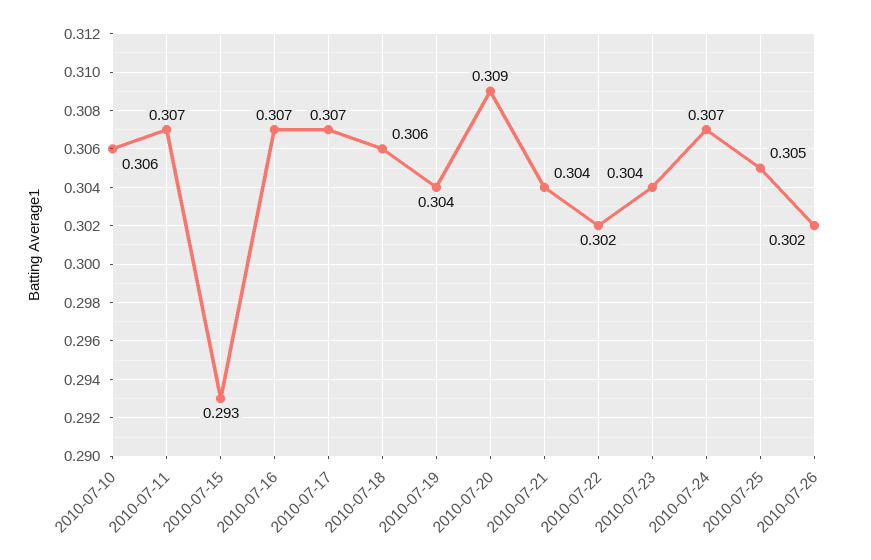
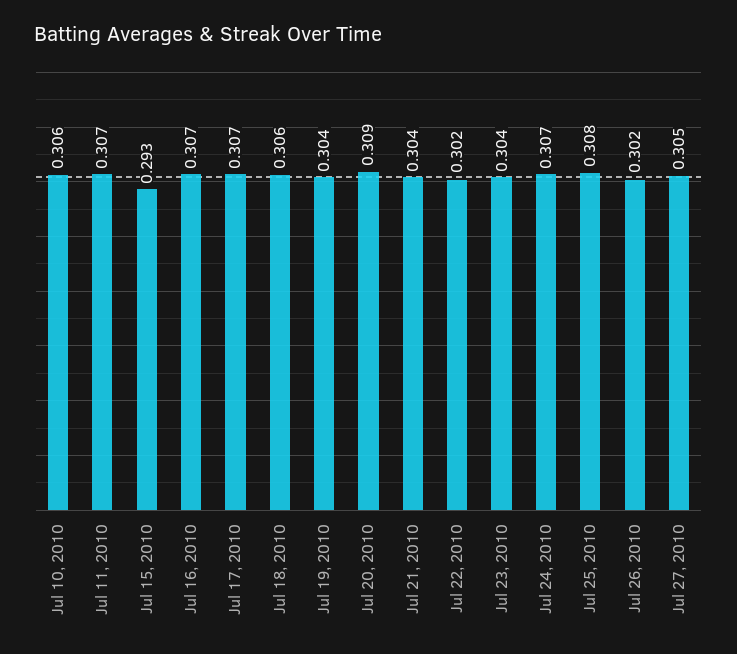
2010-07-25: 0.305 -> 0.308
Jul 27, 2010: none -> 0.305

